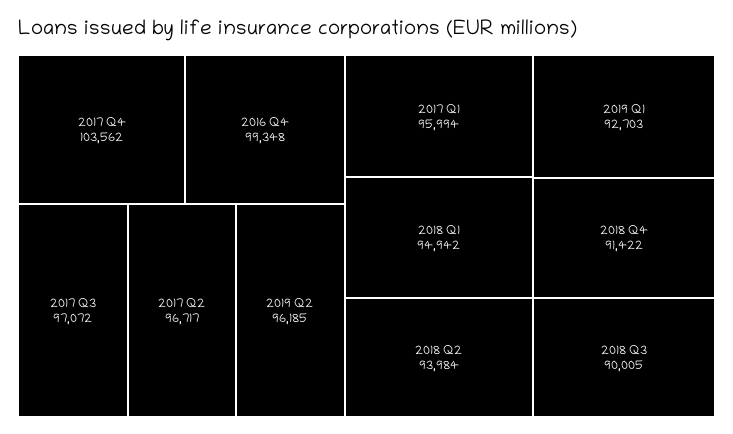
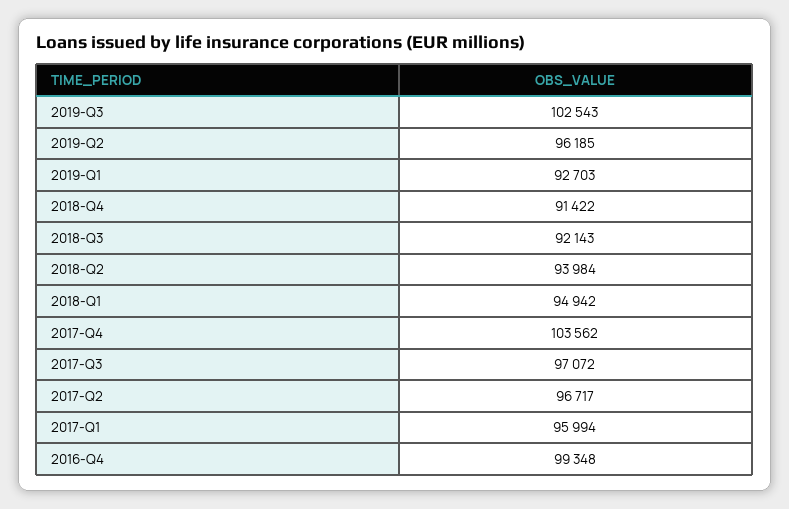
2018 Q3: 90005 -> 92143
2019-Q3: none -> 102543

